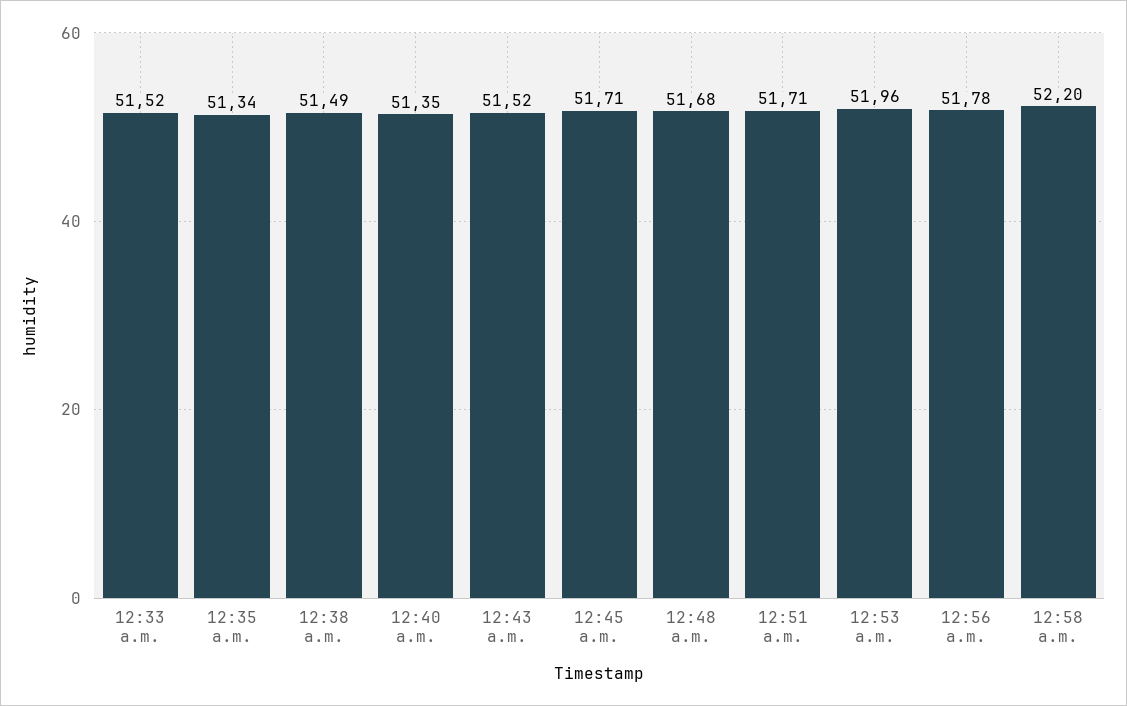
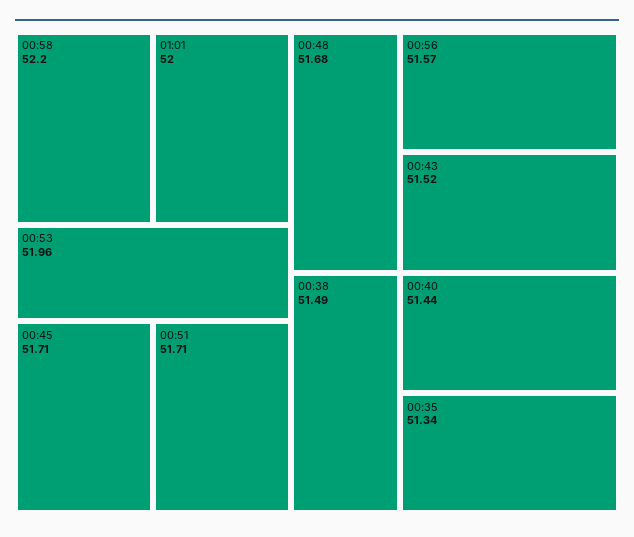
12:33 a.m.: 51.52 -> none
12:40 a.m.: 51.35 -> 51.44
12:56 a.m.: 51.78 -> 51.57
01:01: none -> 52

